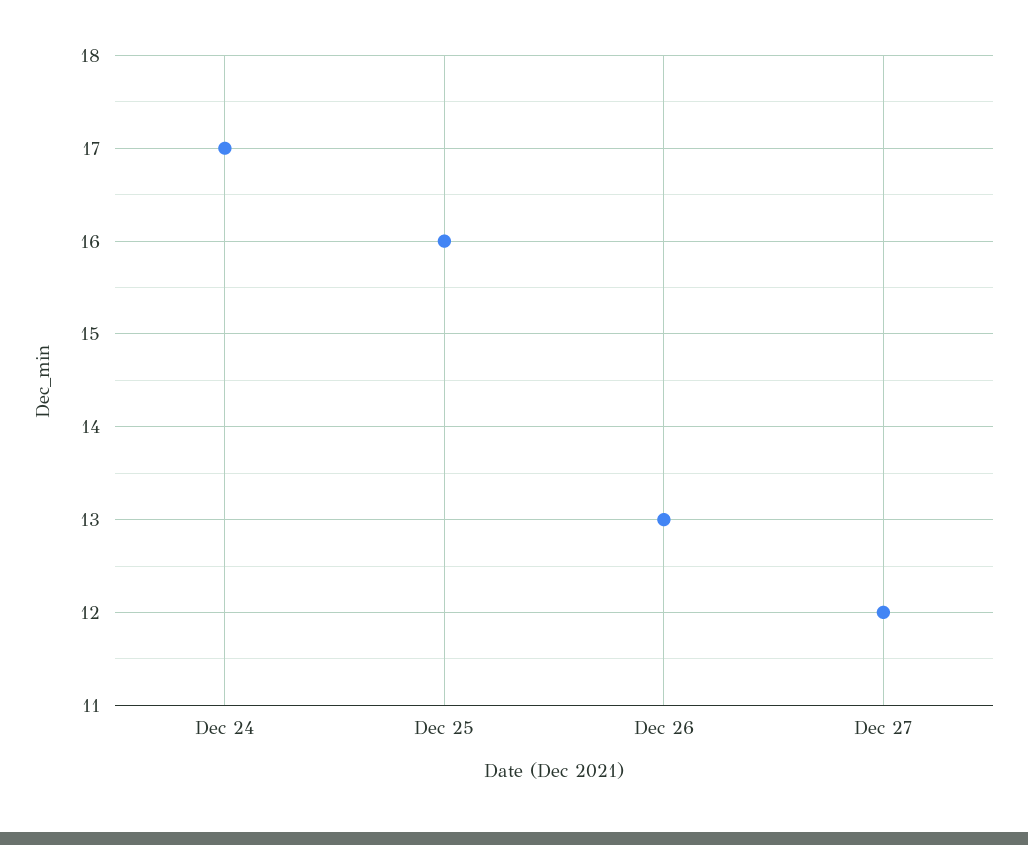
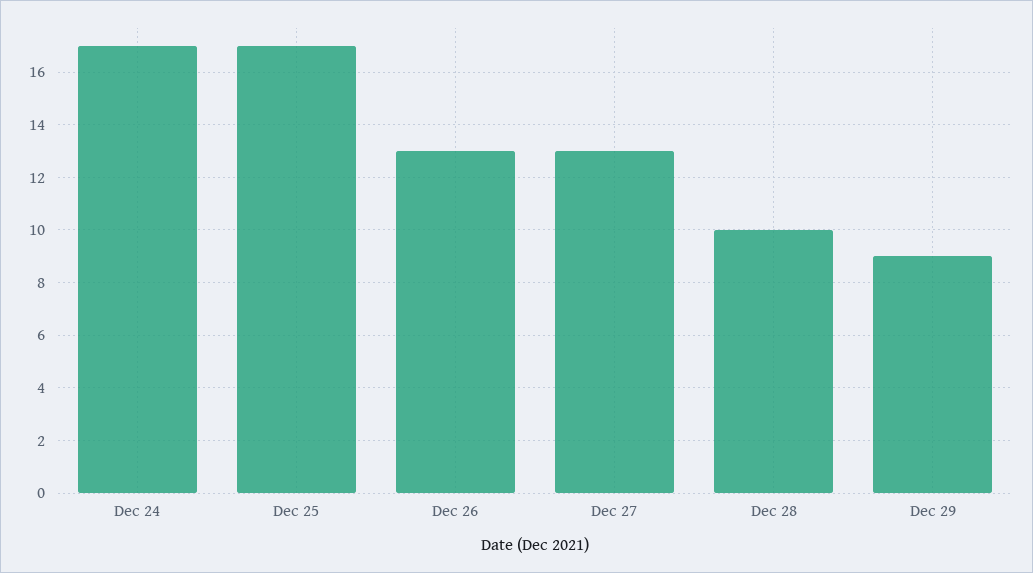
Dec 25: 16 -> 17
Dec 27: 12 -> 13
Dec 28: none -> 10
Dec 29: none -> 9

